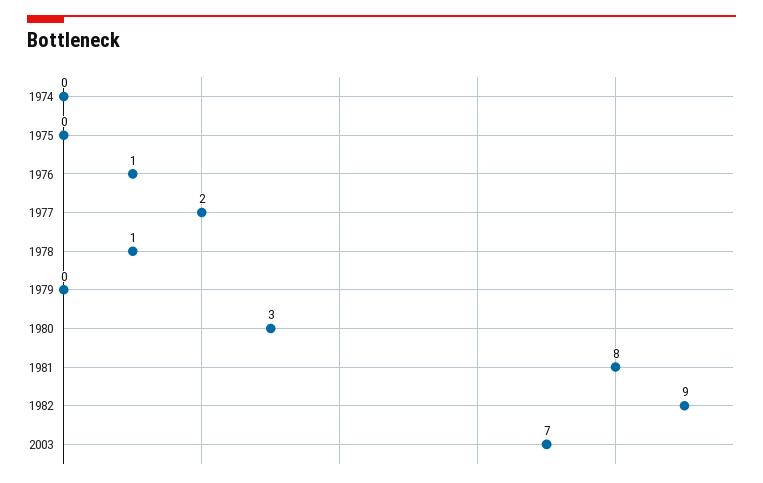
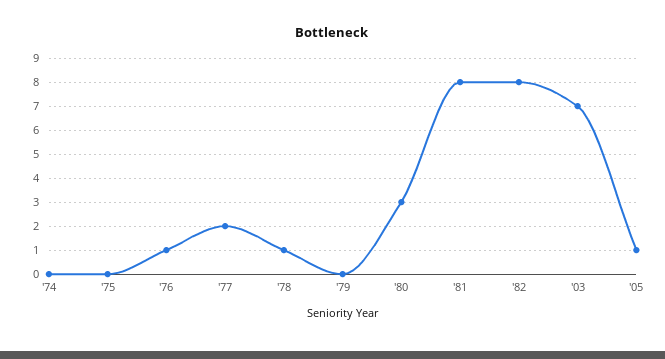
1982: 9 -> 8
'05: none -> 1

